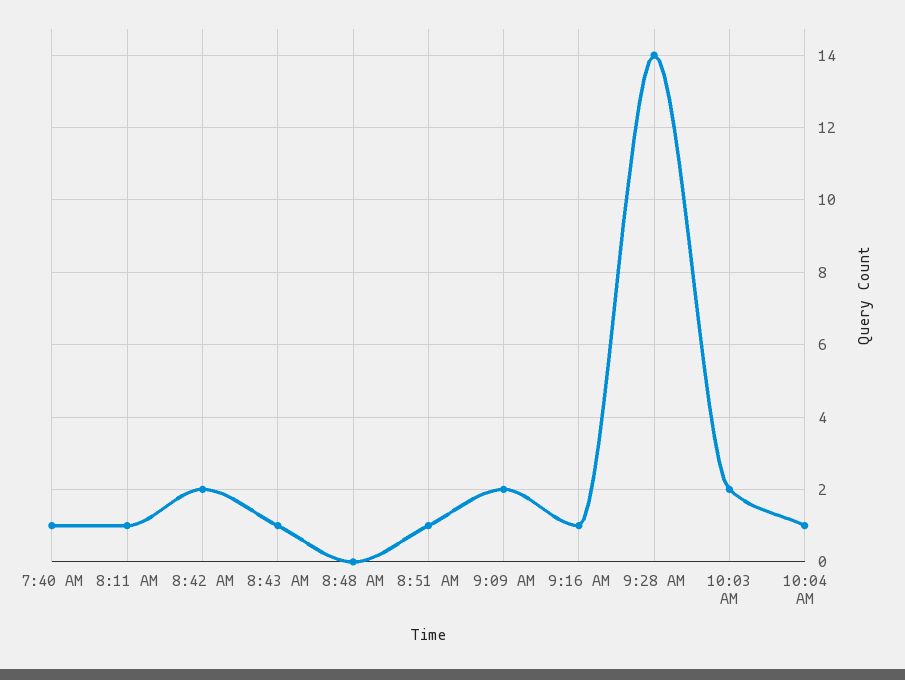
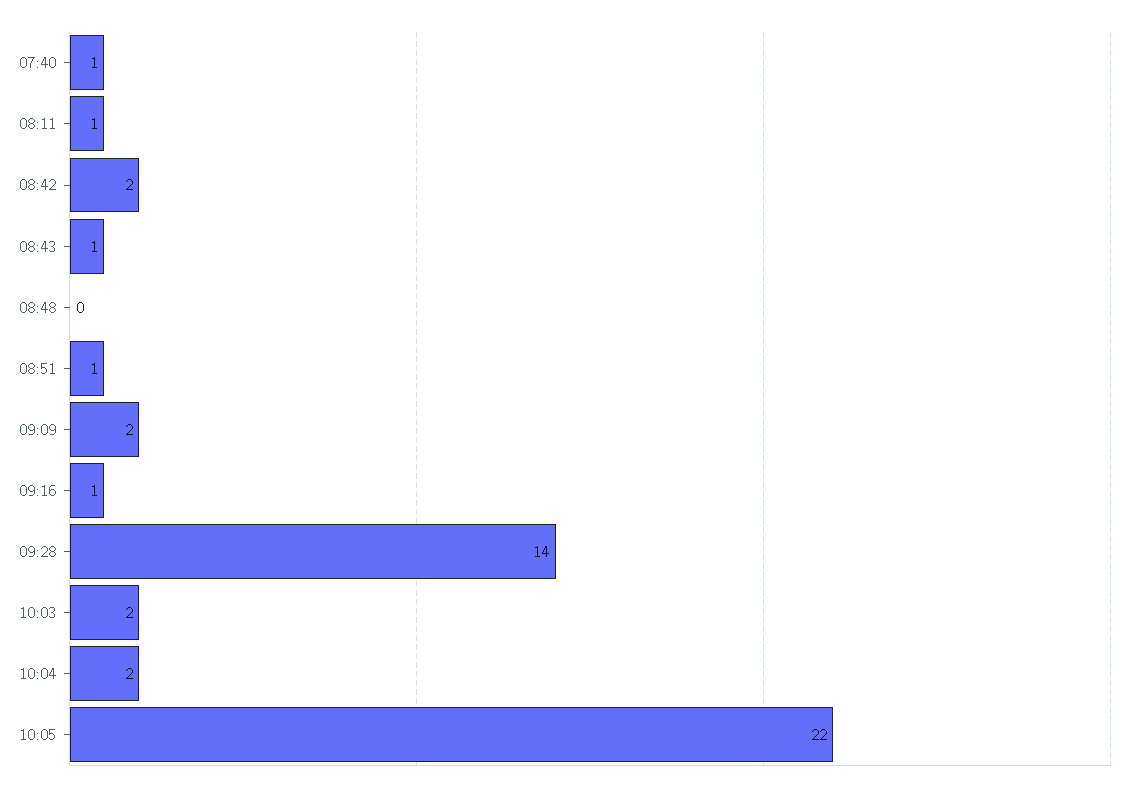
10:04 AM: 1 -> 2
10:05: none -> 22

